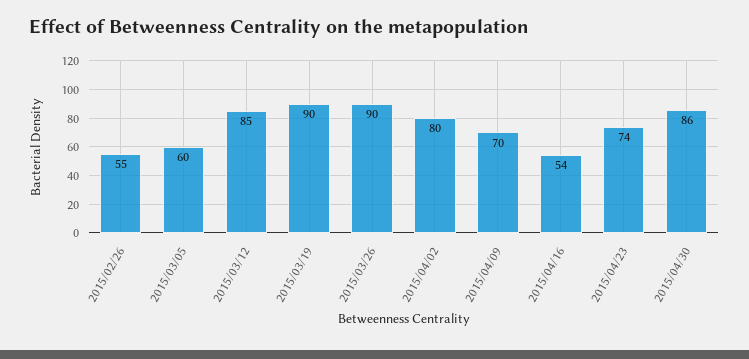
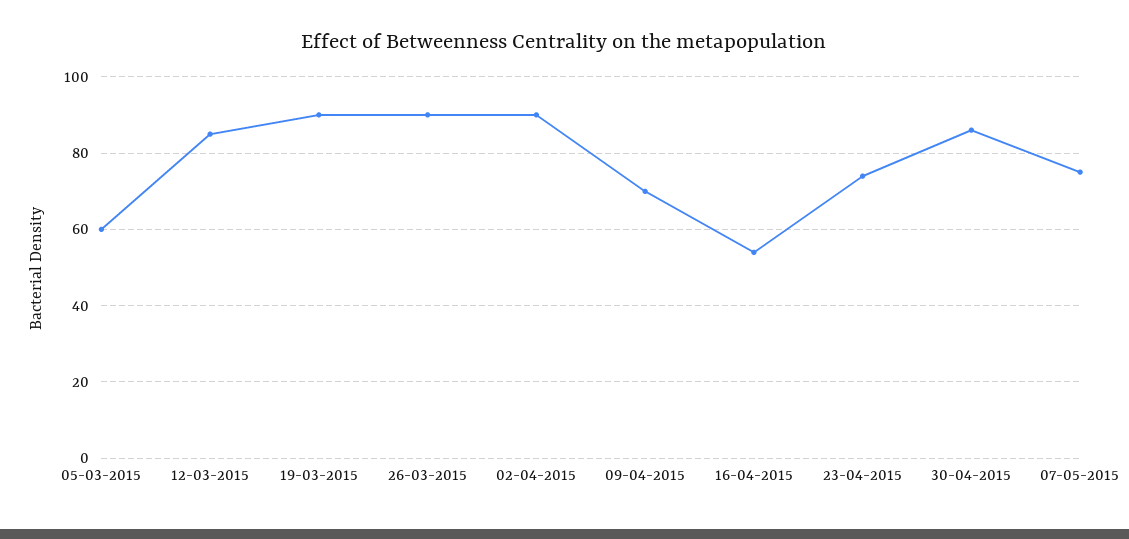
2015/02/26: 55 -> none
2015/04/02: 80 -> 90
07-05-2015: none -> 75

